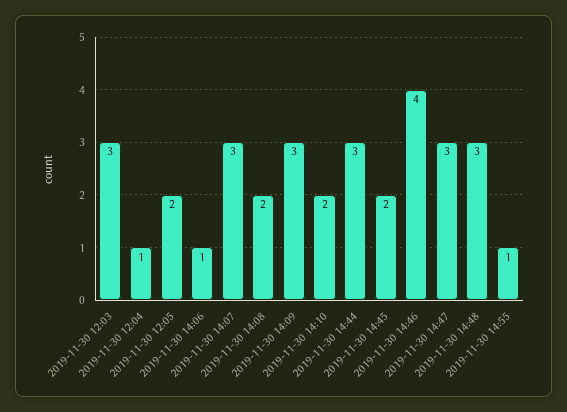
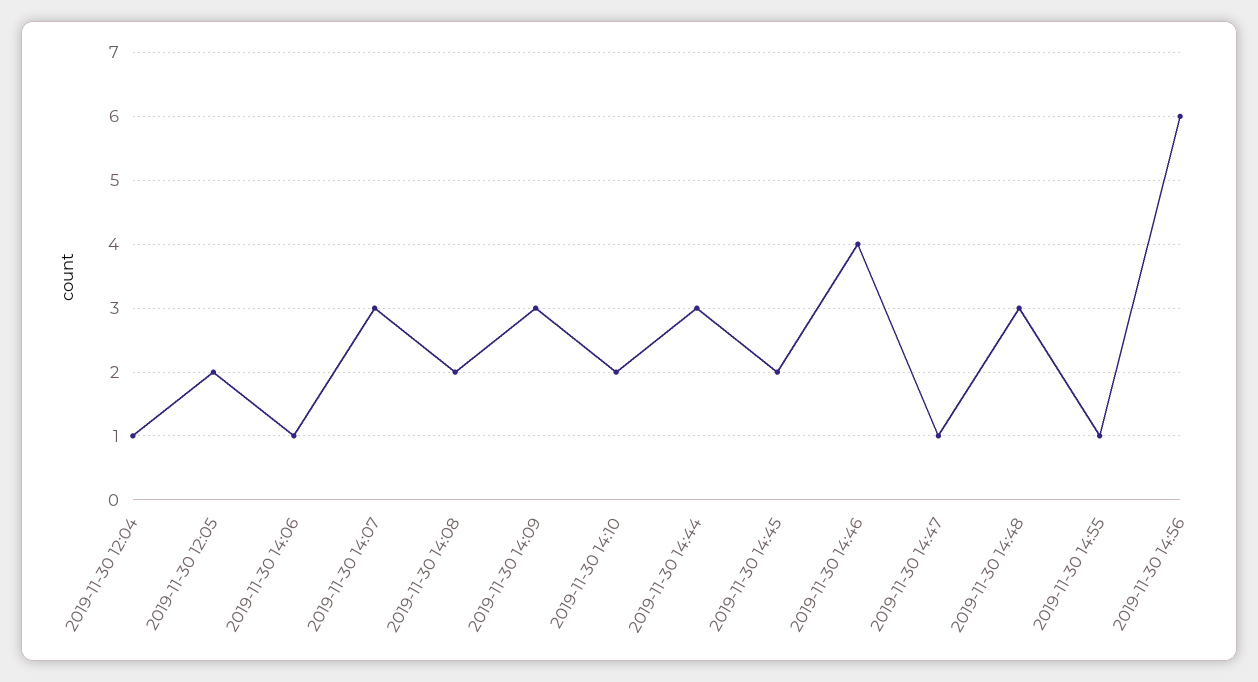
2019-11-30 12:03: 3 -> none
2019-11-30 14:47: 3 -> 1
2019-11-30 14:56: none -> 6

